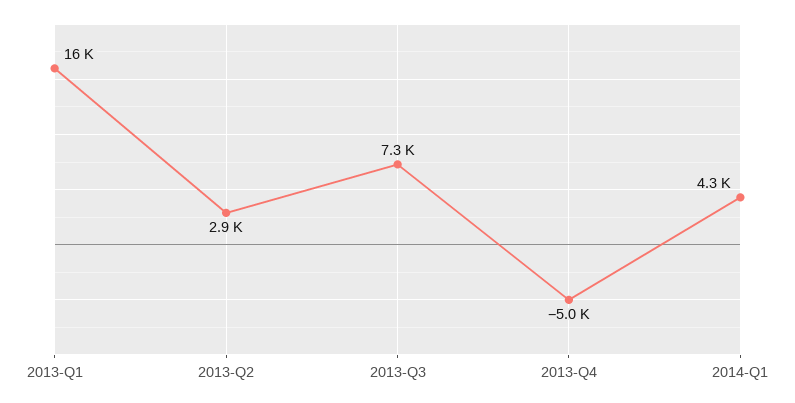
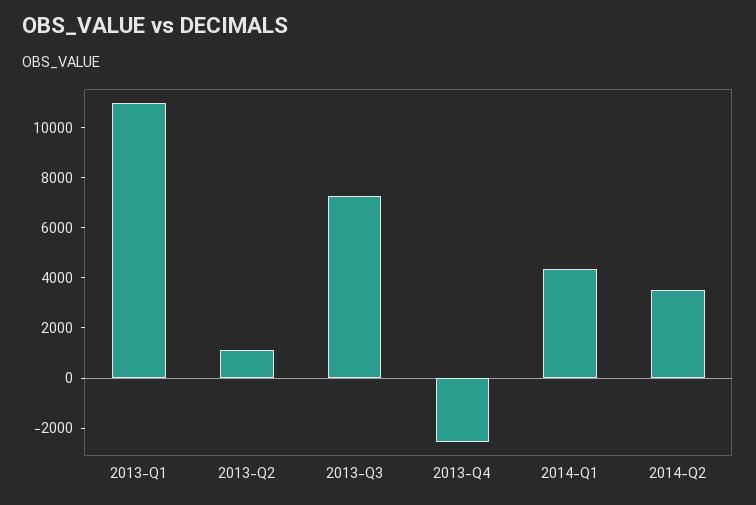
2013-Q1: 16000 -> 11000
2013-Q2: 2900 -> 1000
2013-Q4: -5000 -> -2500
2014-Q2: none -> 3500

